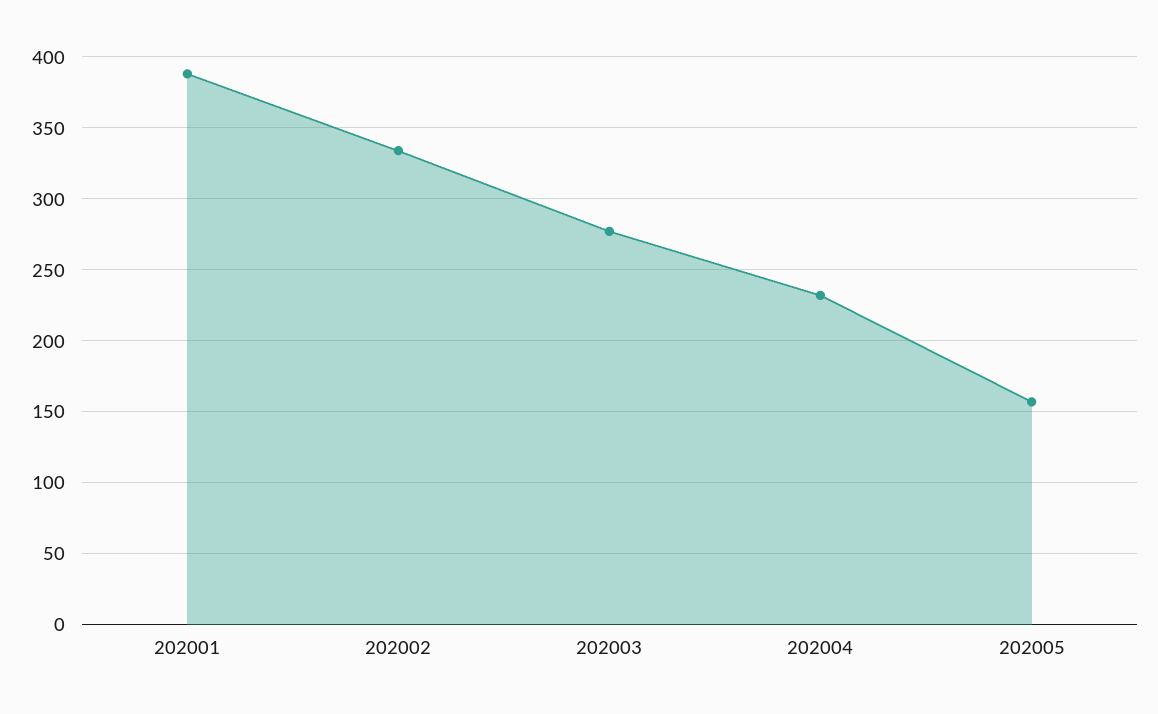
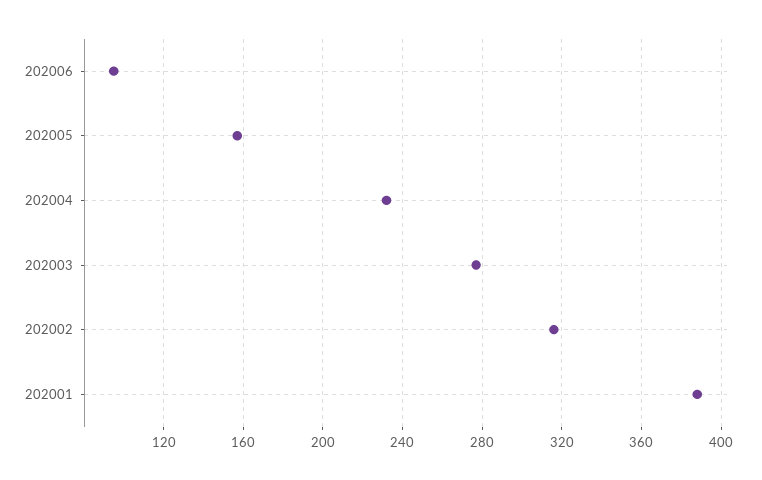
202002: 335 -> 315
202006: none -> 95

